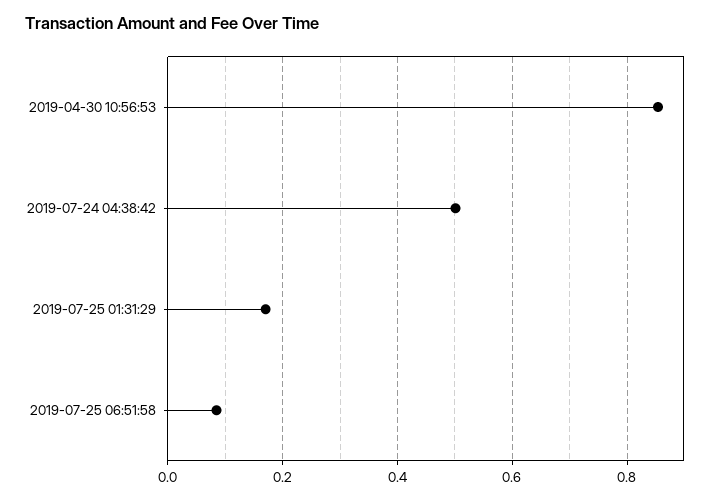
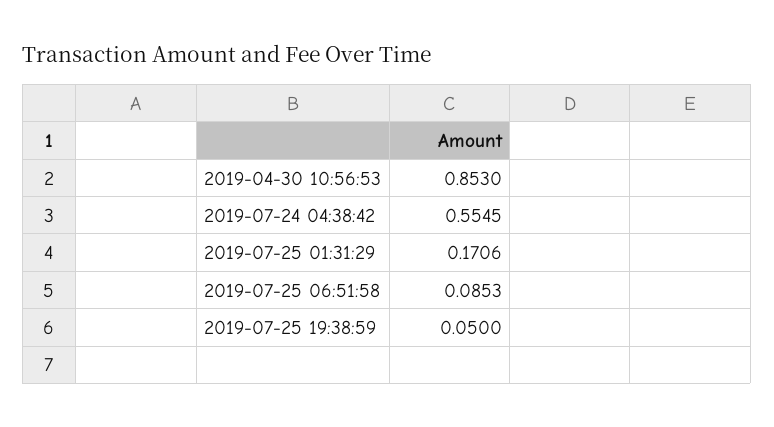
2019-07-24 04:38:42: 0.5 -> 0.5545
2019-07-25 19:38:59: none -> 0.05

